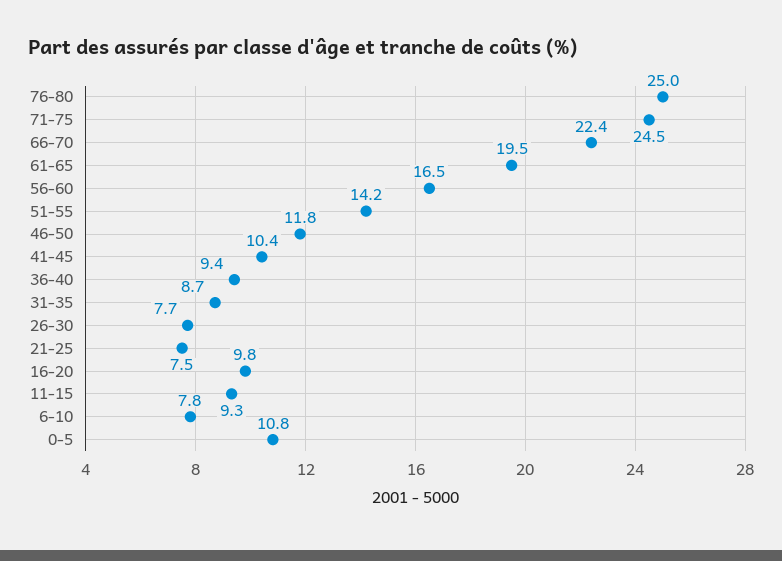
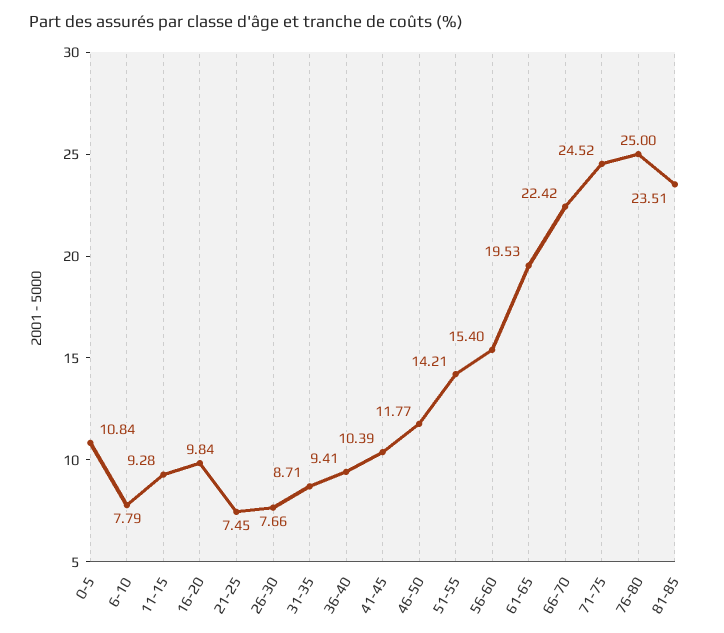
56-60: 16.5 -> 15.4
81-85: none -> 23.51

